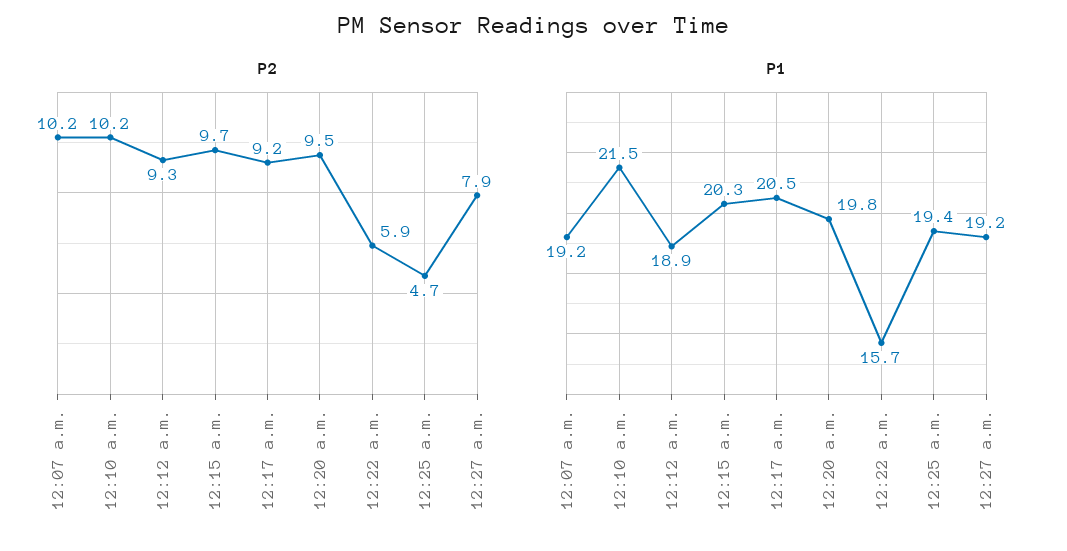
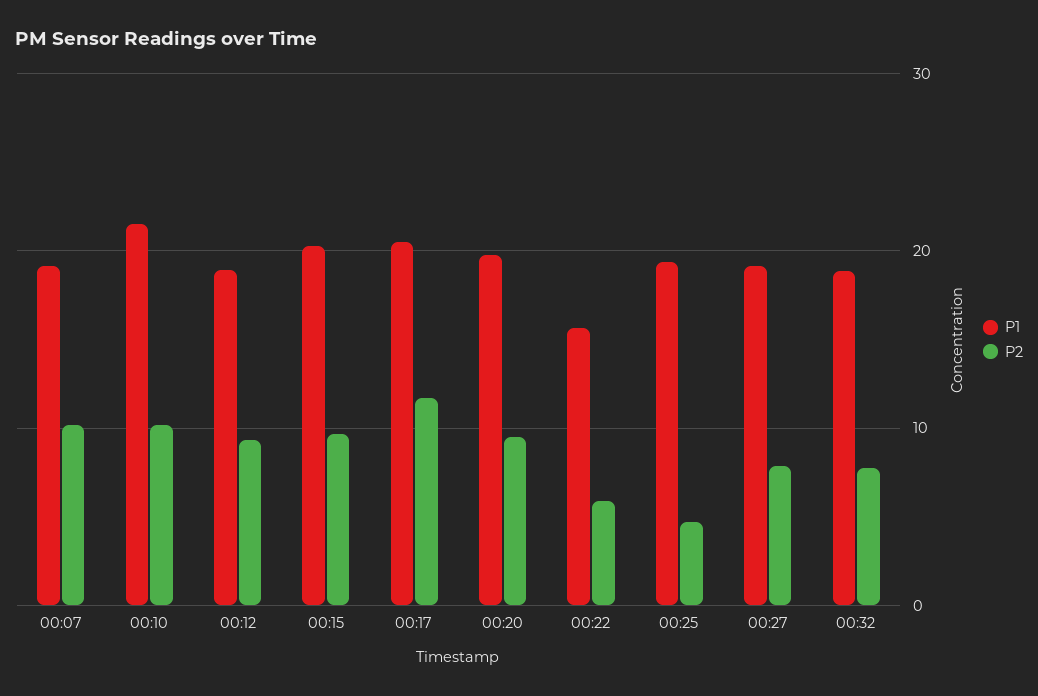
P2, 12:17 a.m.: 9.2 -> 12
P1, 00:32: none -> 19
P2, 00:32: none -> 8

